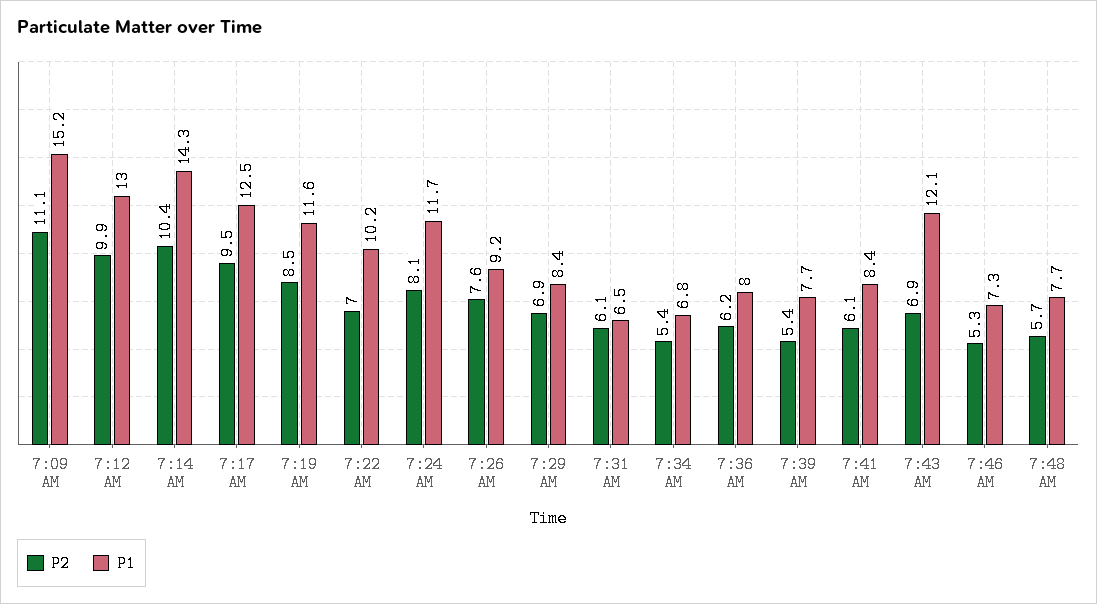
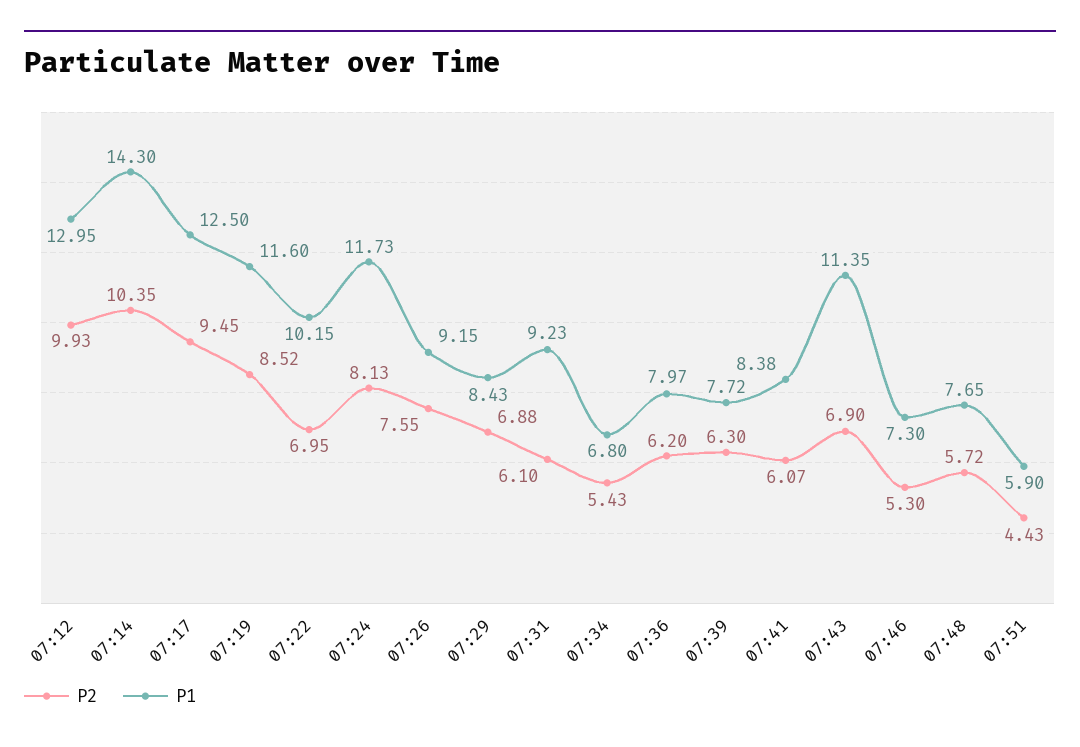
P2, 7:09 AM: 11.1 -> none
P1, 7:09 AM: 15.2 -> none
P1, 7:31 AM: 6.5 -> 9.23
P2, 7:39 AM: 5.4 -> 6.3
P1, 7:43 AM: 12.1 -> 11.35
P2, 07:51: none -> 4.43
P1, 07:51: none -> 5.9

